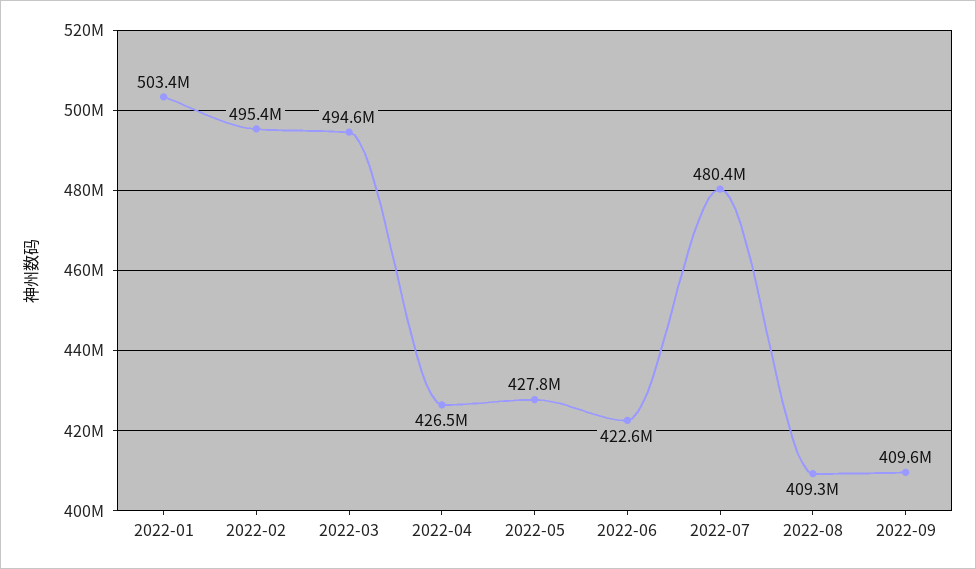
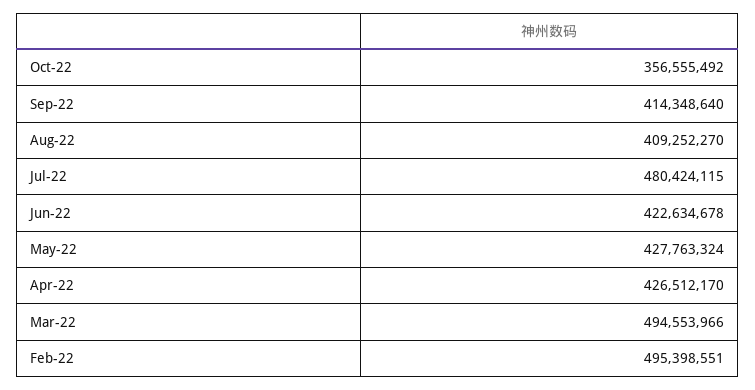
2022-01: 503400000 -> none
2022-09: 409600000 -> 414348640
Oct-22: none -> 356555492

